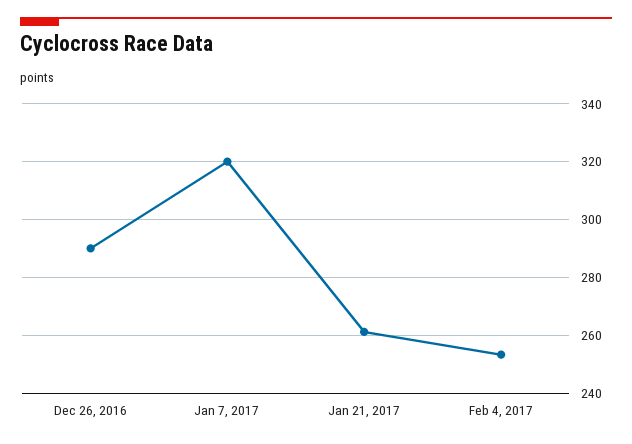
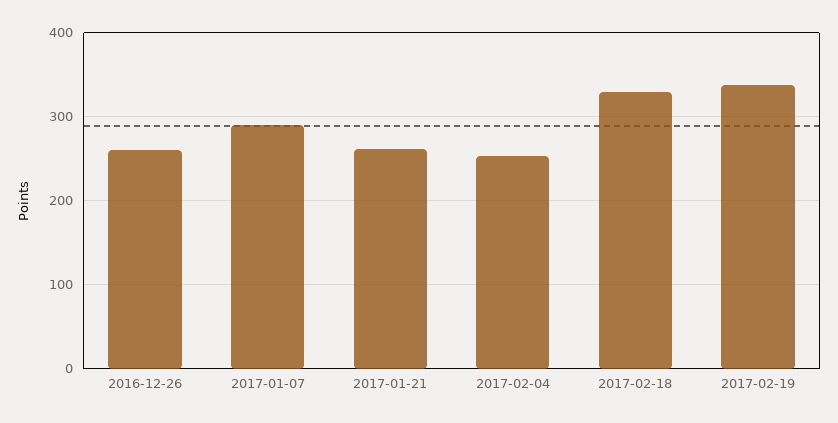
Dec 26, 2016: 290 -> 260
Jan 7, 2017: 320 -> 290
2017-02-18: none -> 330
2017-02-19: none -> 340

